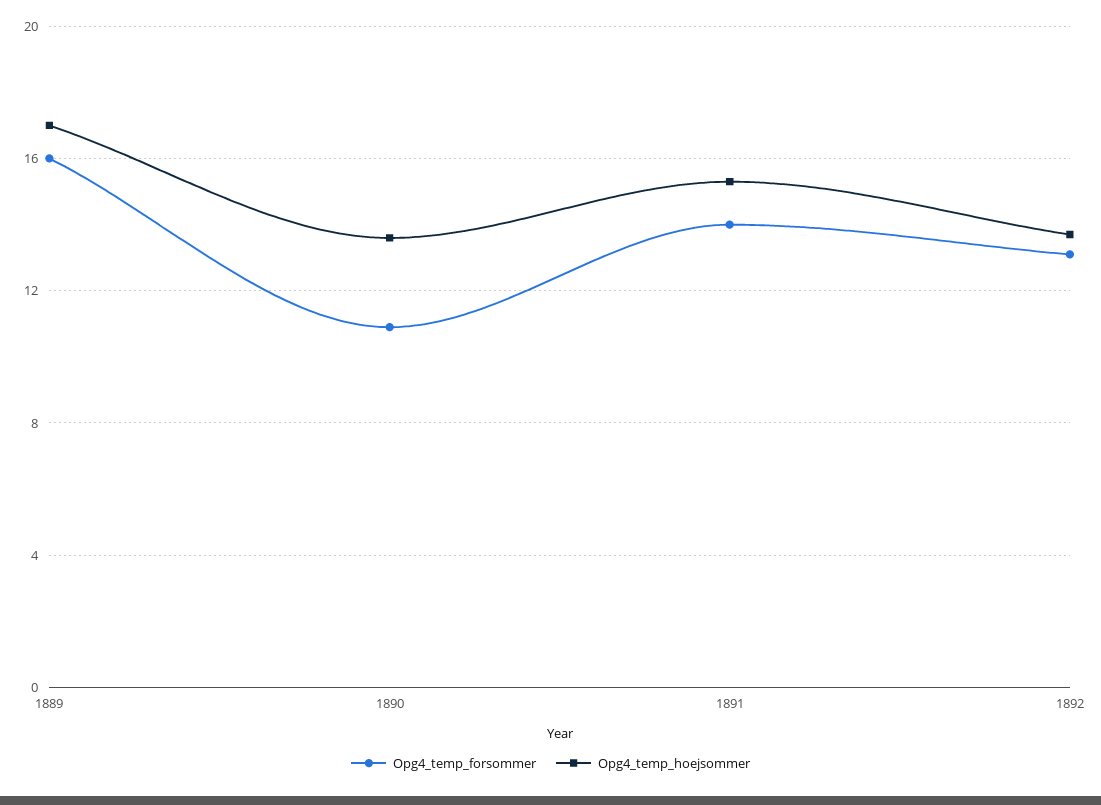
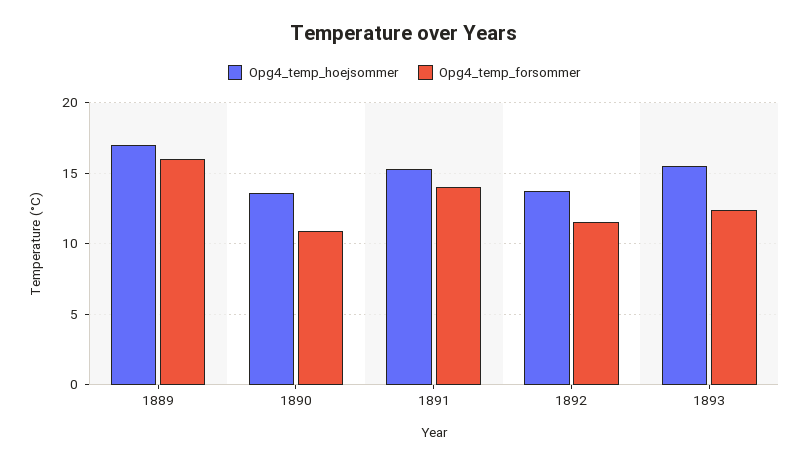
Opg4_temp_forsommer, 1892: 13 -> 11.5
Opg4_temp_hoejsommer, 1893: none -> 15.5
Opg4_temp_forsommer, 1893: none -> 12.5

